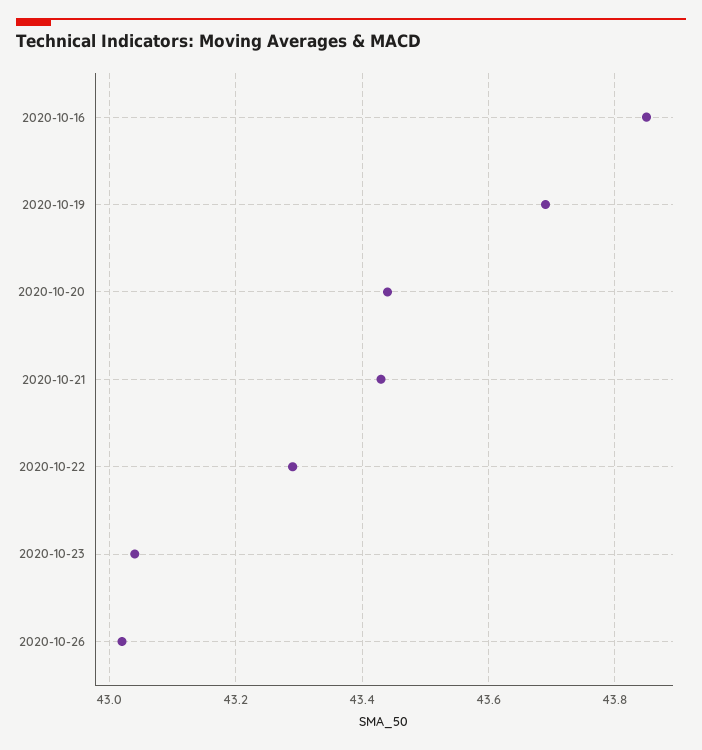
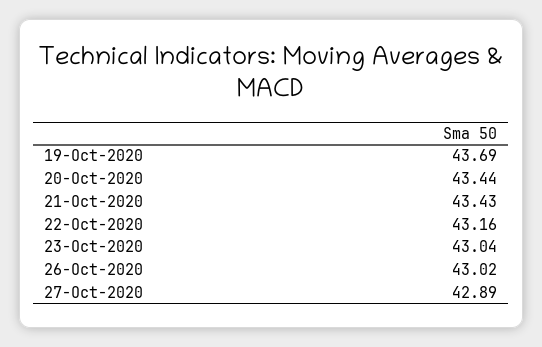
2020-10-16: 43.85 -> none
2020-10-22: 43.3 -> 43.16
27-Oct-2020: none -> 42.89

